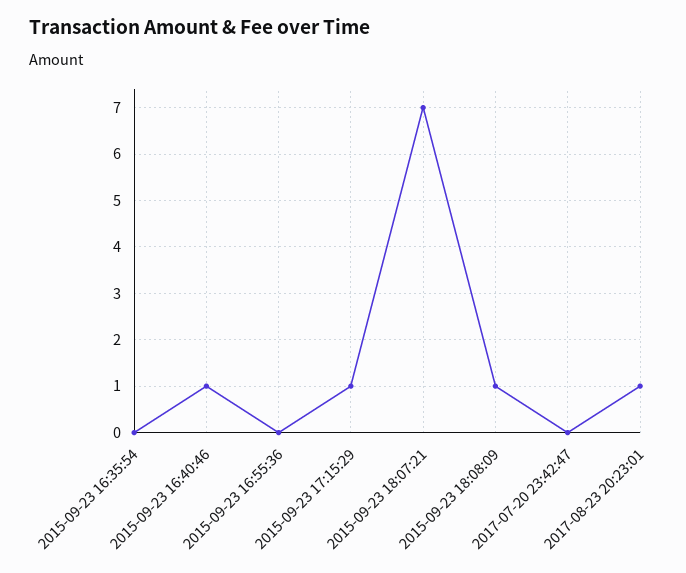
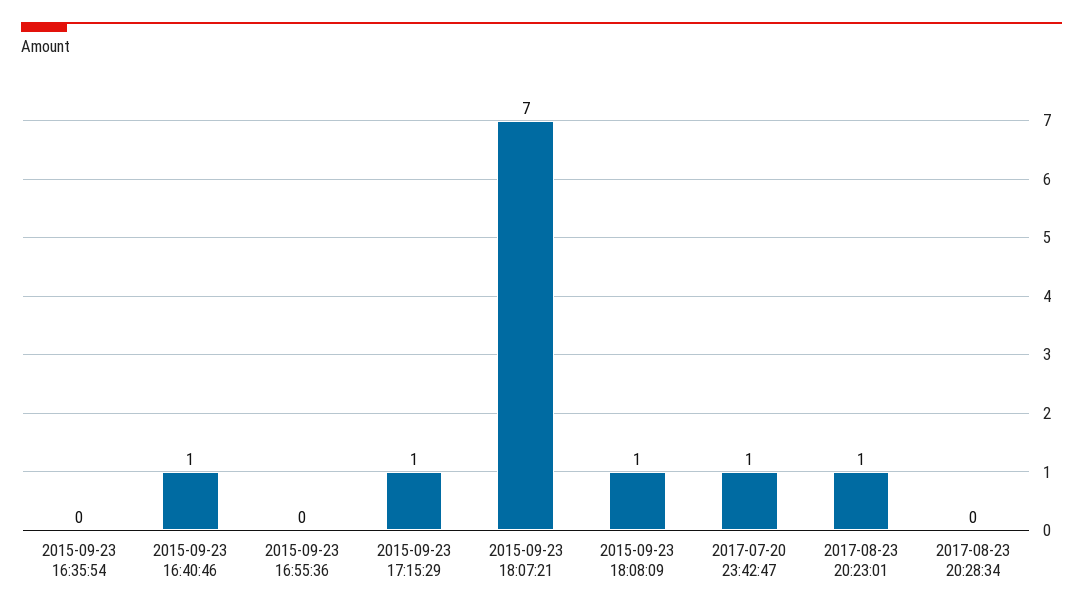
2017-07-20 23:42:47: 0 -> 1
2017-08-23 20:28:34: none -> 0

